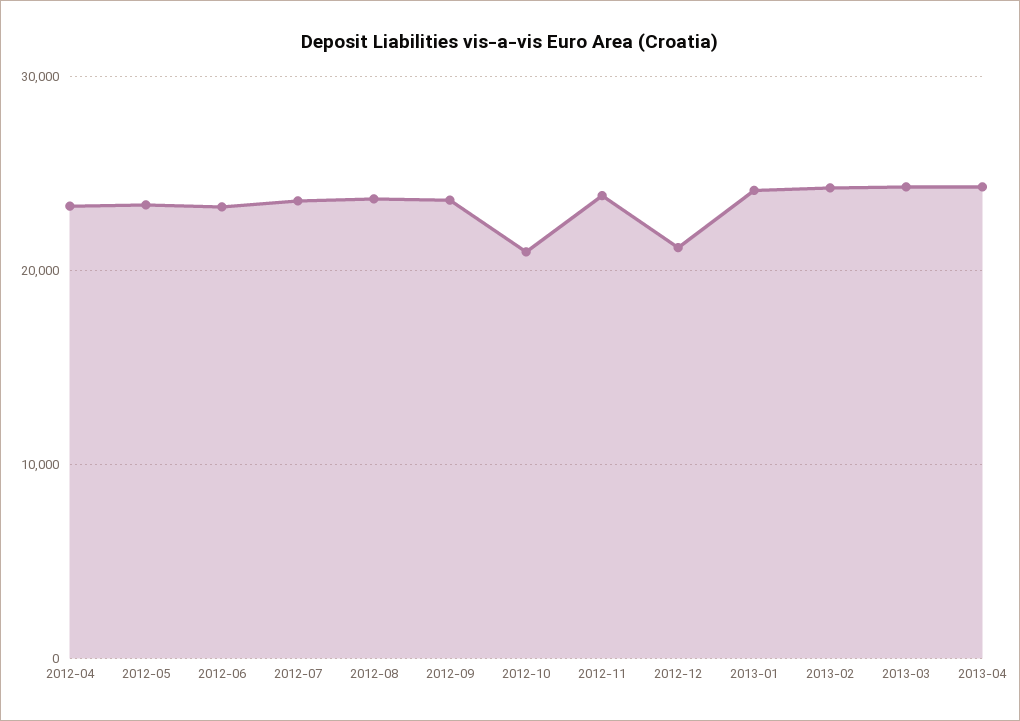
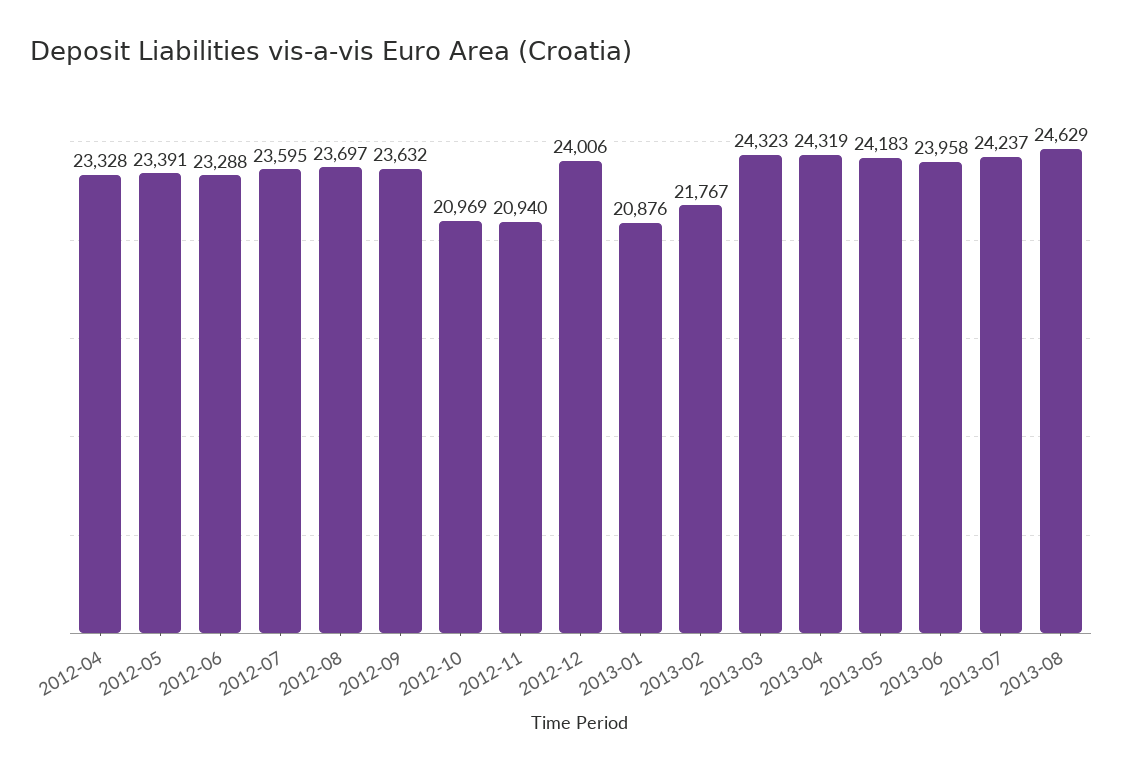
2012-11: 24000 -> 20940
2012-12: 21000 -> 24006
2013-01: 24000 -> 20876
2013-02: 24000 -> 21767
2013-05: none -> 24183
2013-06: none -> 23958
2013-07: none -> 24237
2013-08: none -> 24629

